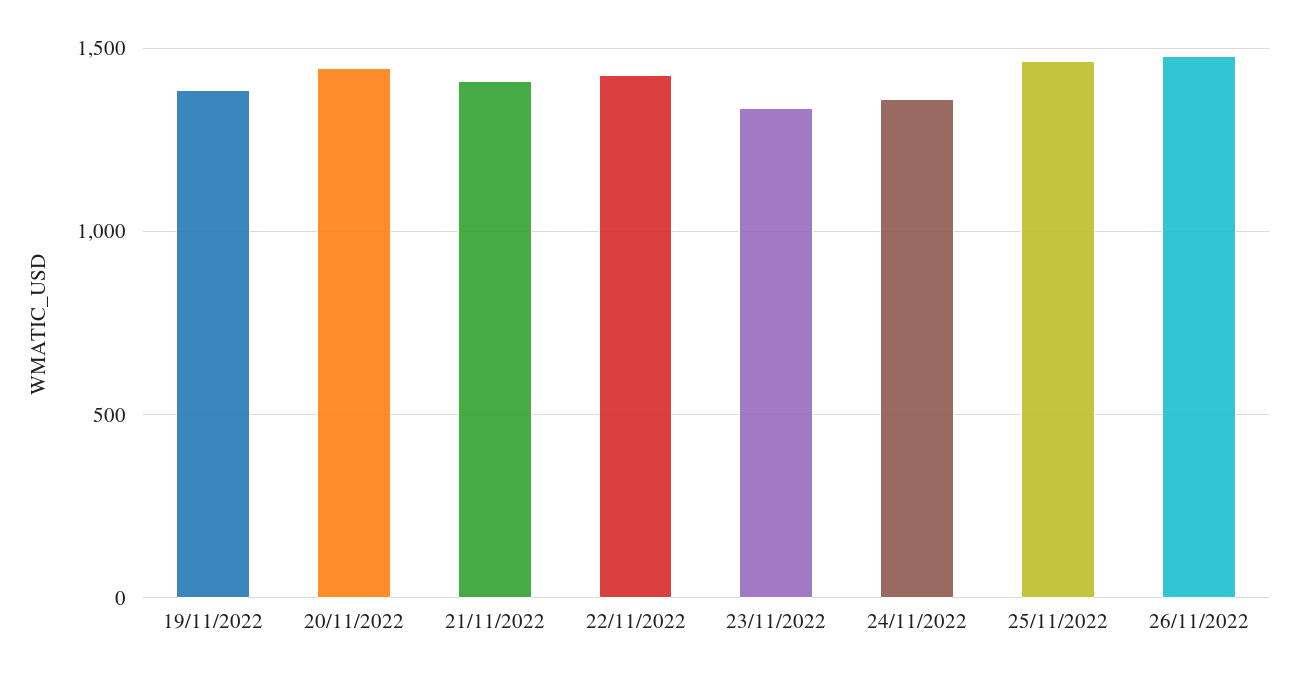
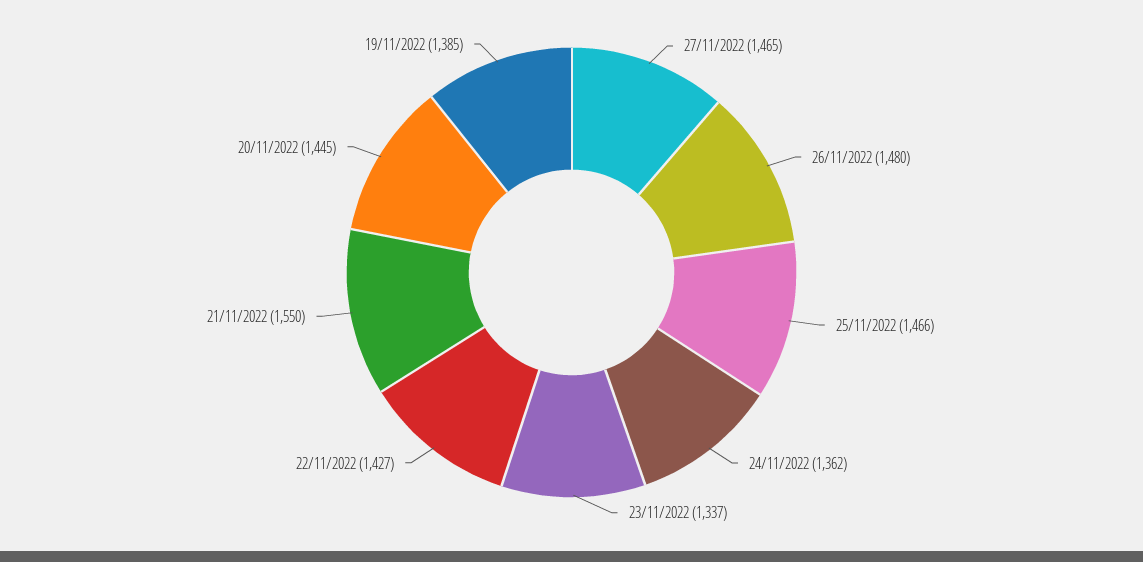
21/11/2022: 1400 -> 1550
27/11/2022: none -> 1465

